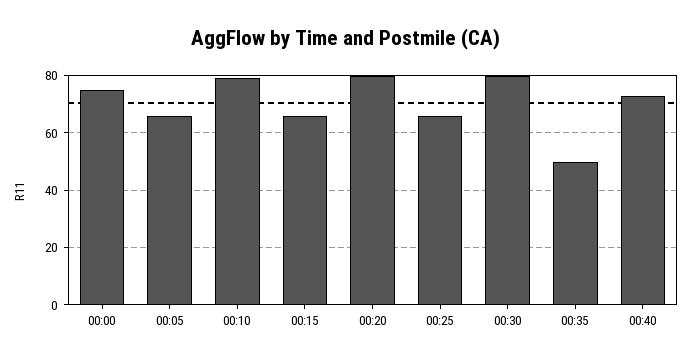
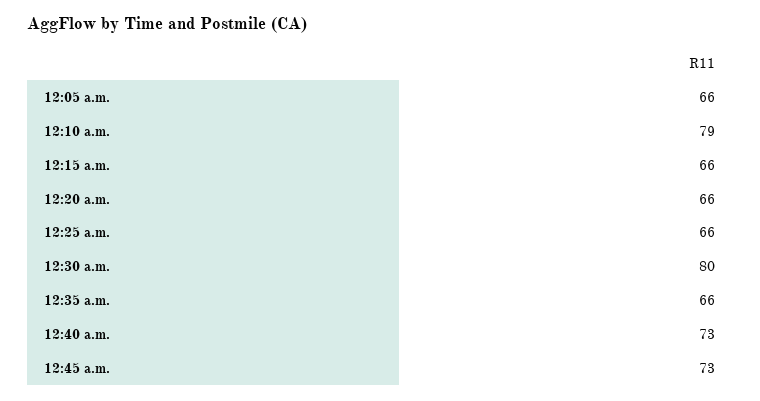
00:00: 75 -> none
00:20: 80 -> 66
00:35: 50 -> 66
12:45 a.m.: none -> 73

